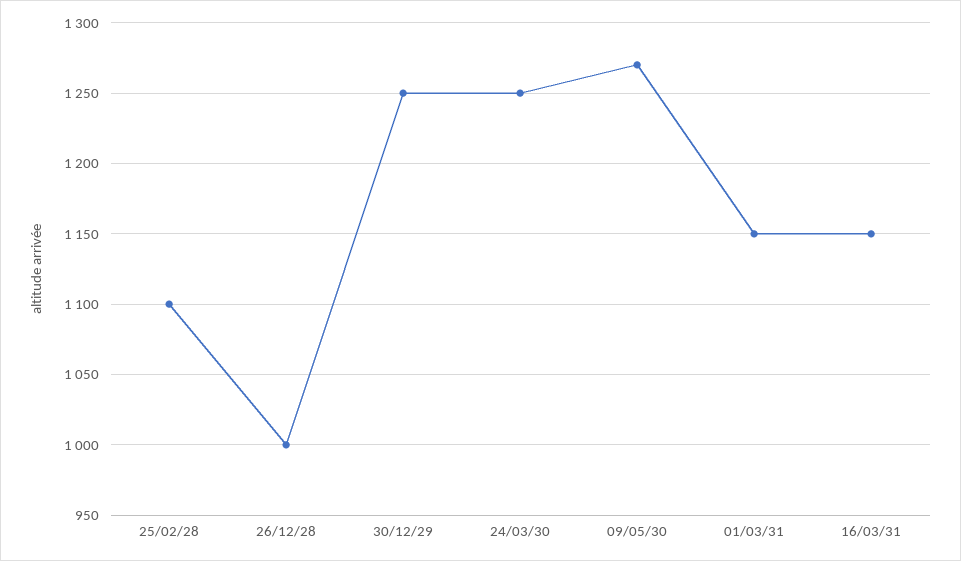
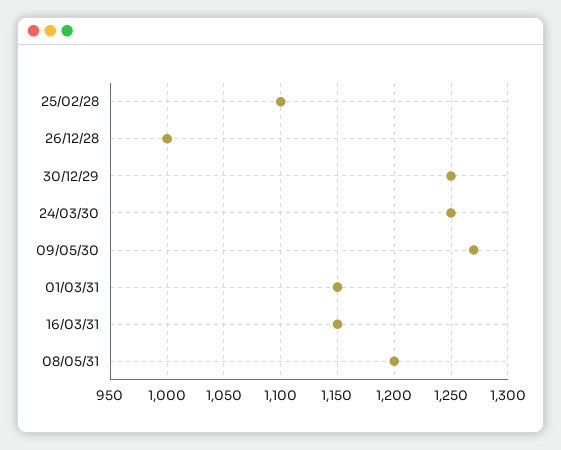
08/05/31: none -> 1200

